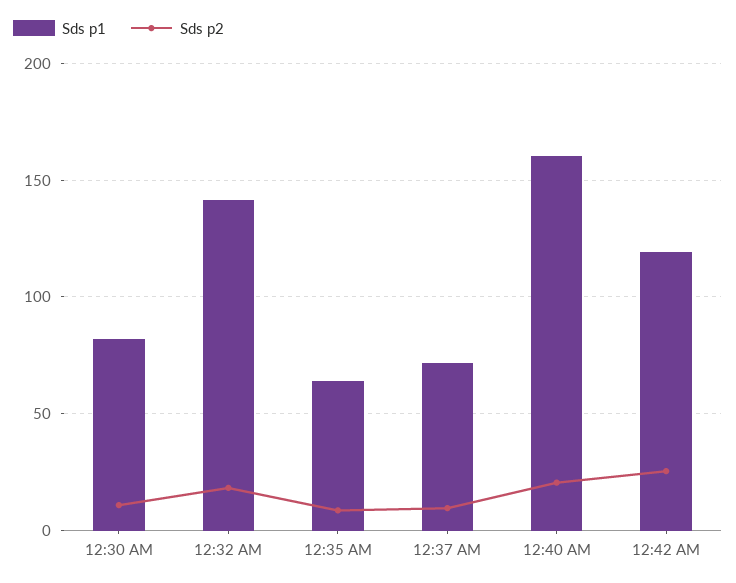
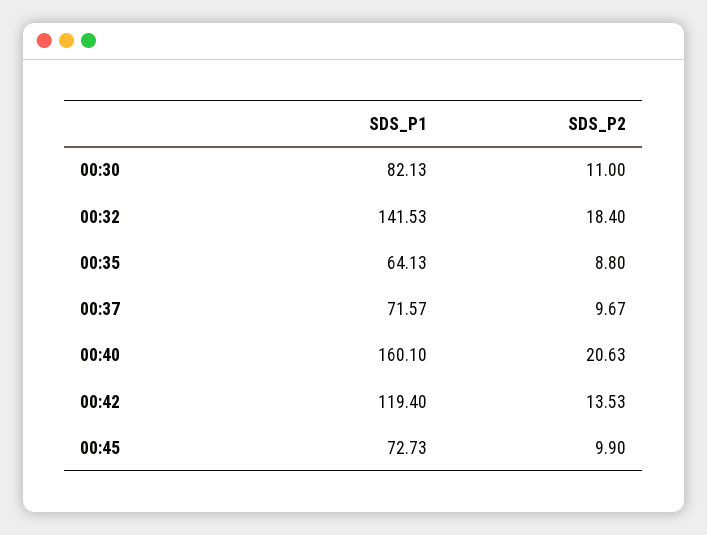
Sds p2, 12:42 AM: 25 -> 13.53
Sds p1, 00:45: none -> 72.73
Sds p2, 00:45: none -> 9.9

